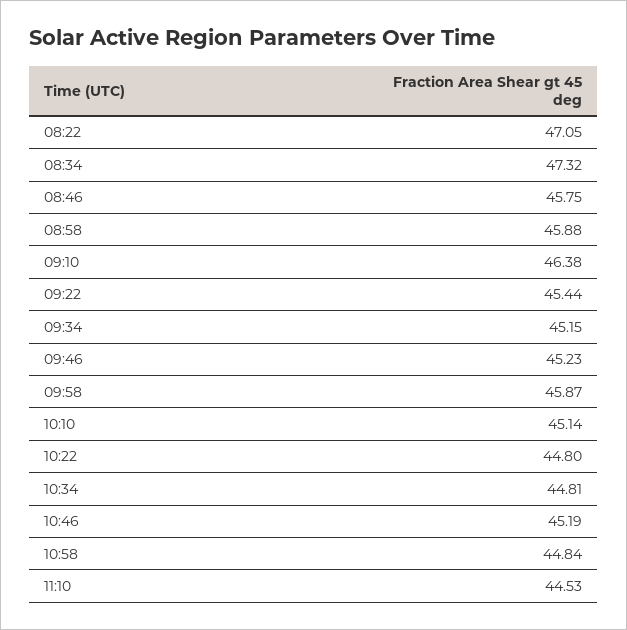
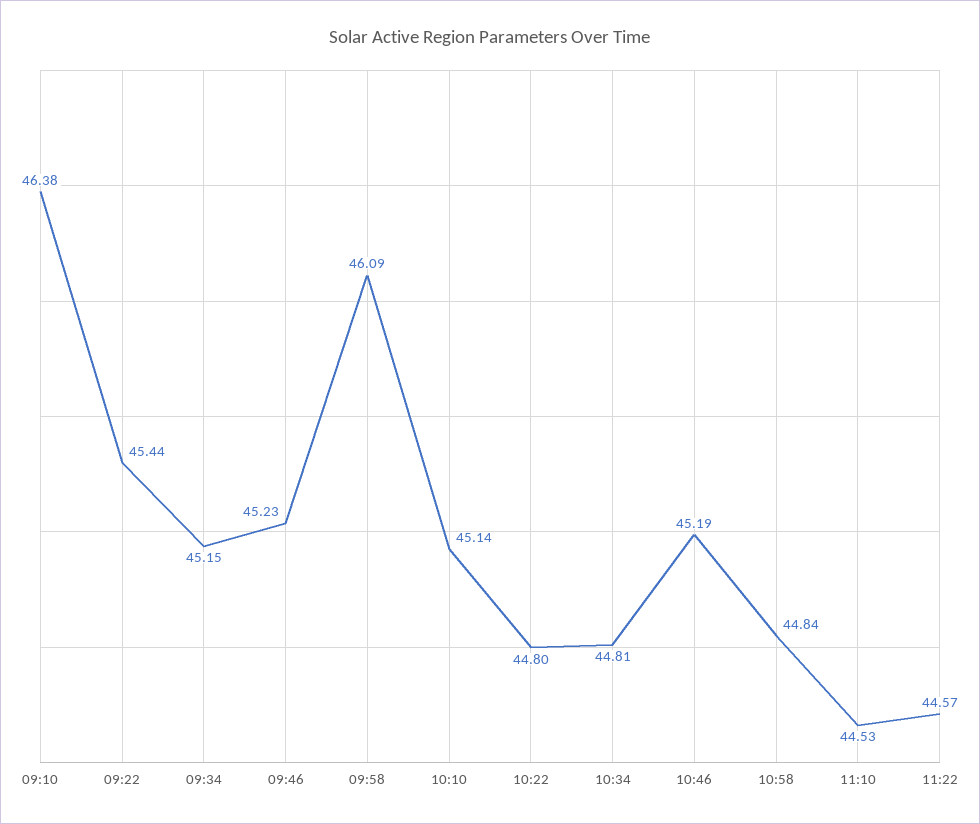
08:22: 47.05 -> none
08:34: 47.32 -> none
08:46: 45.75 -> none
08:58: 45.88 -> none
09:58: 45.87 -> 46.09
11:22: none -> 44.57

